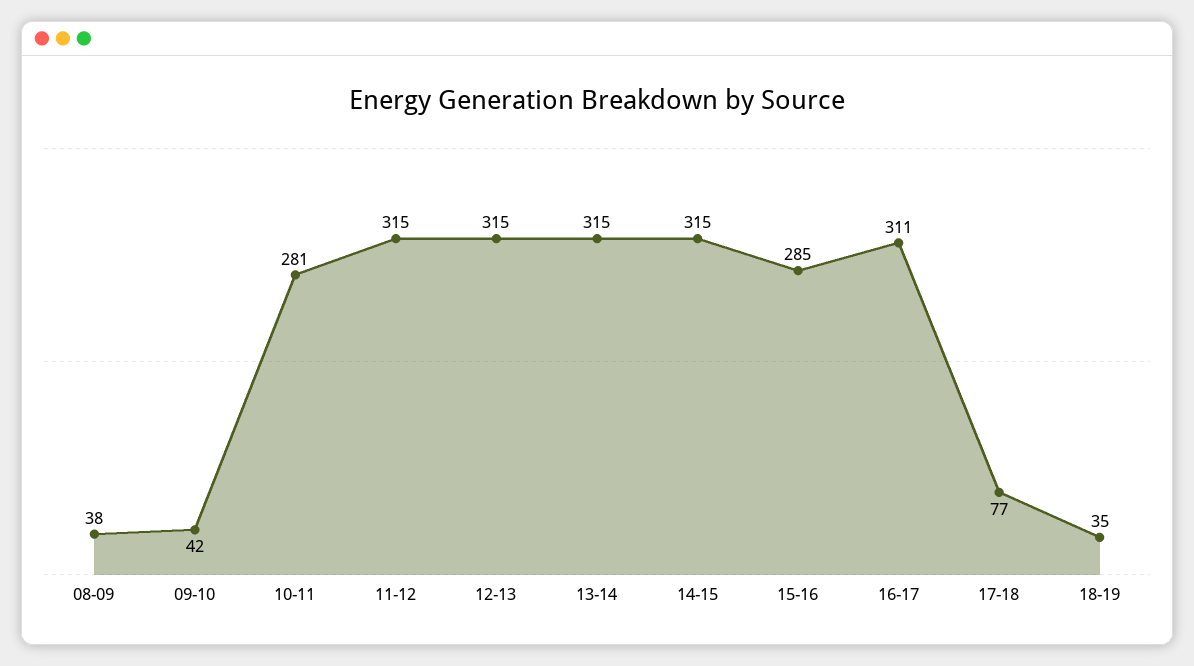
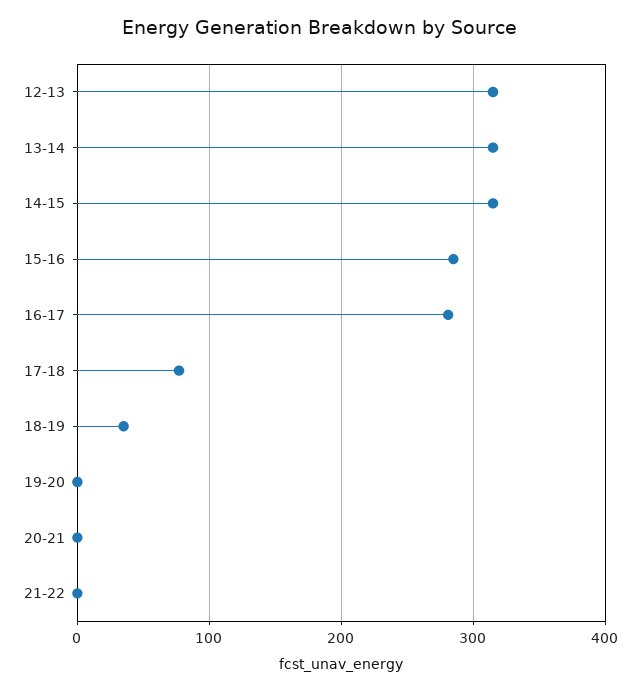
08-09: 38 -> none
09-10: 42 -> none
10-11: 281 -> none
11-12: 315 -> none
16-17: 311 -> 280
19-20: none -> 0
20-21: none -> 0
21-22: none -> 0

